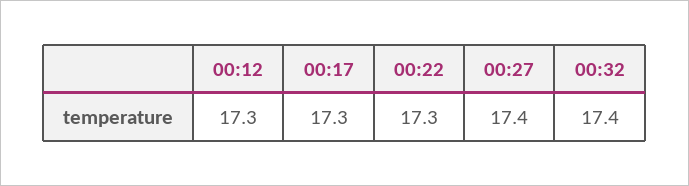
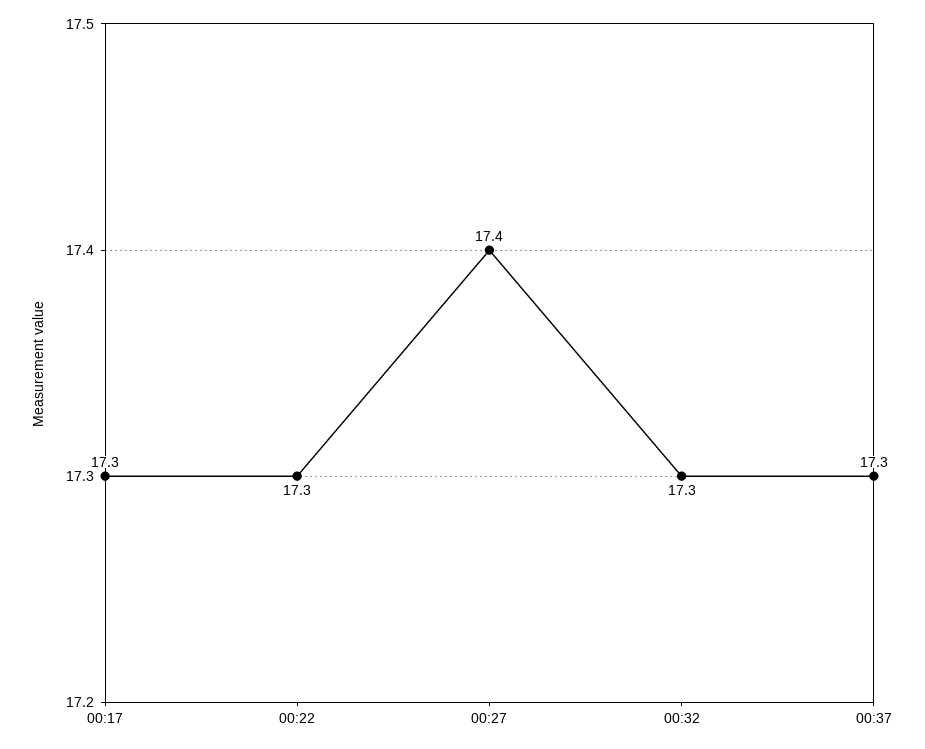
00:12: 17.3 -> none
00:32: 17.4 -> 17.3
00:37: none -> 17.3

